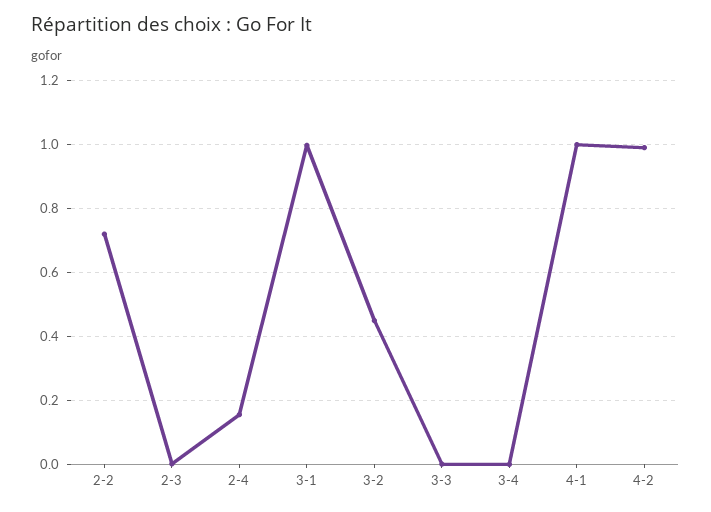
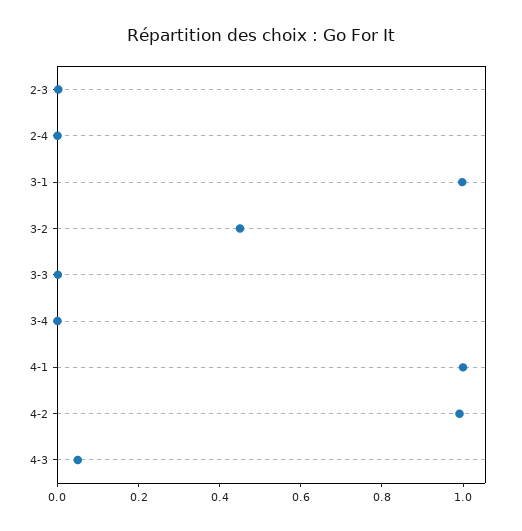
2-2: 0.72 -> none
2-4: 0.16 -> 0
4-3: none -> 0.05

